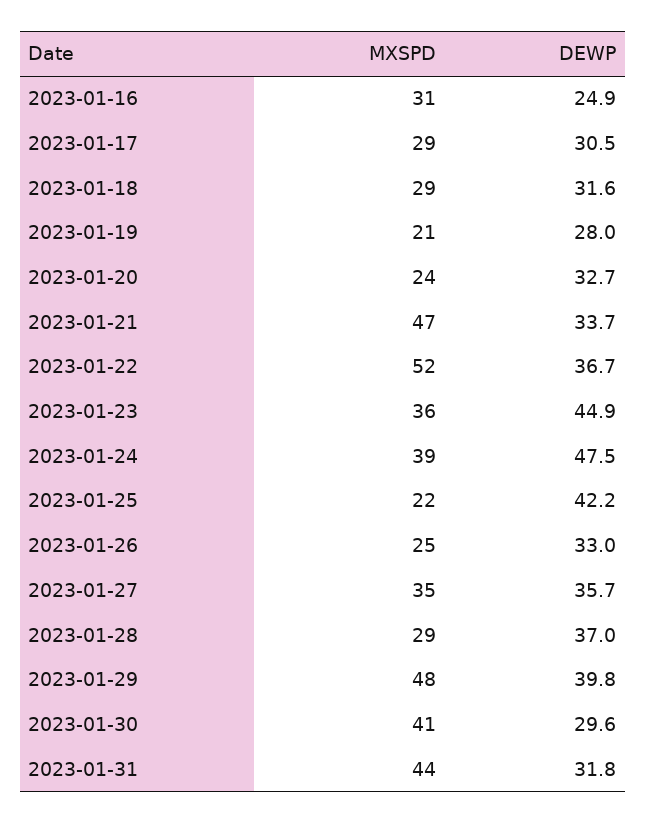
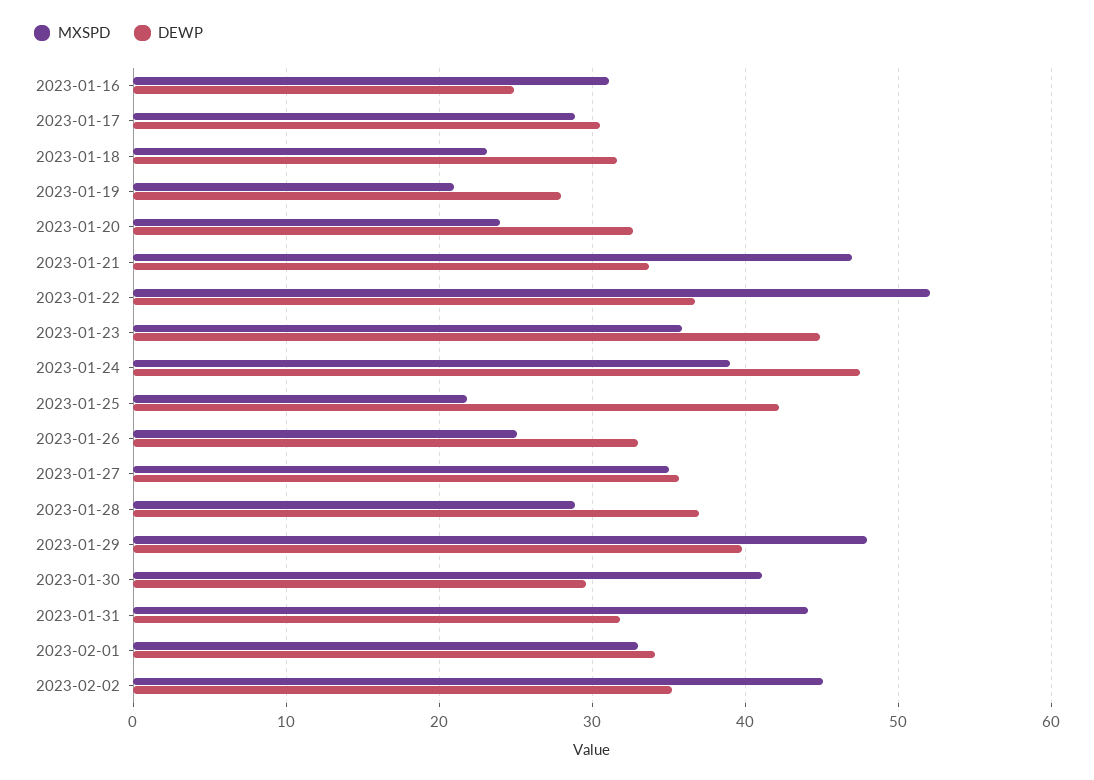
MXSPD, 2023-01-18: 29 -> 23
MXSPD, 2023-02-01: none -> 33
DEWP, 2023-02-01: none -> 34
MXSPD, 2023-02-02: none -> 45
DEWP, 2023-02-02: none -> 35

